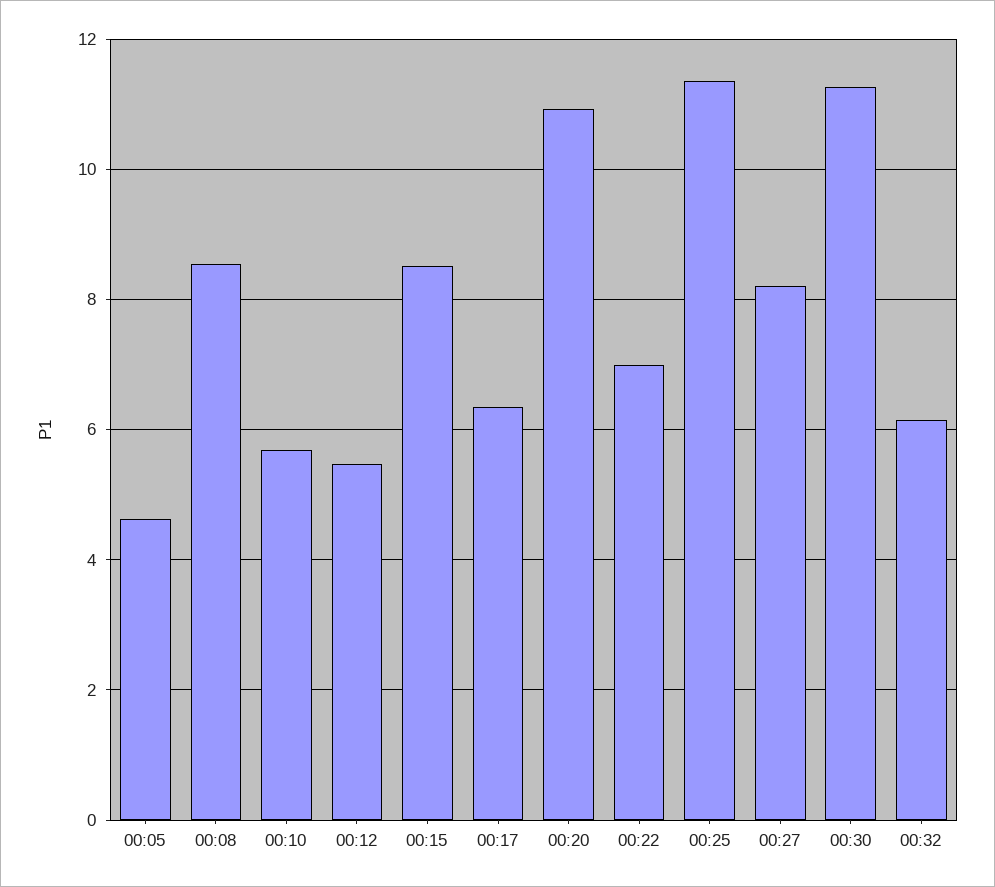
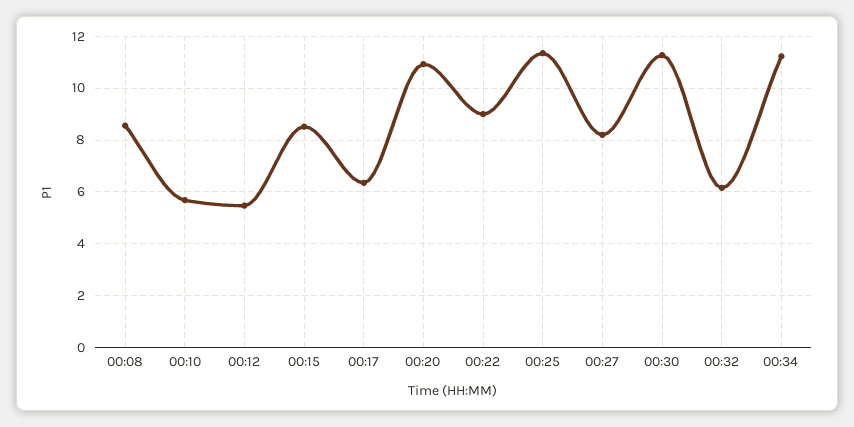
00:05: 4.6 -> none
00:22: 7 -> 9
00:34: none -> 11.25

